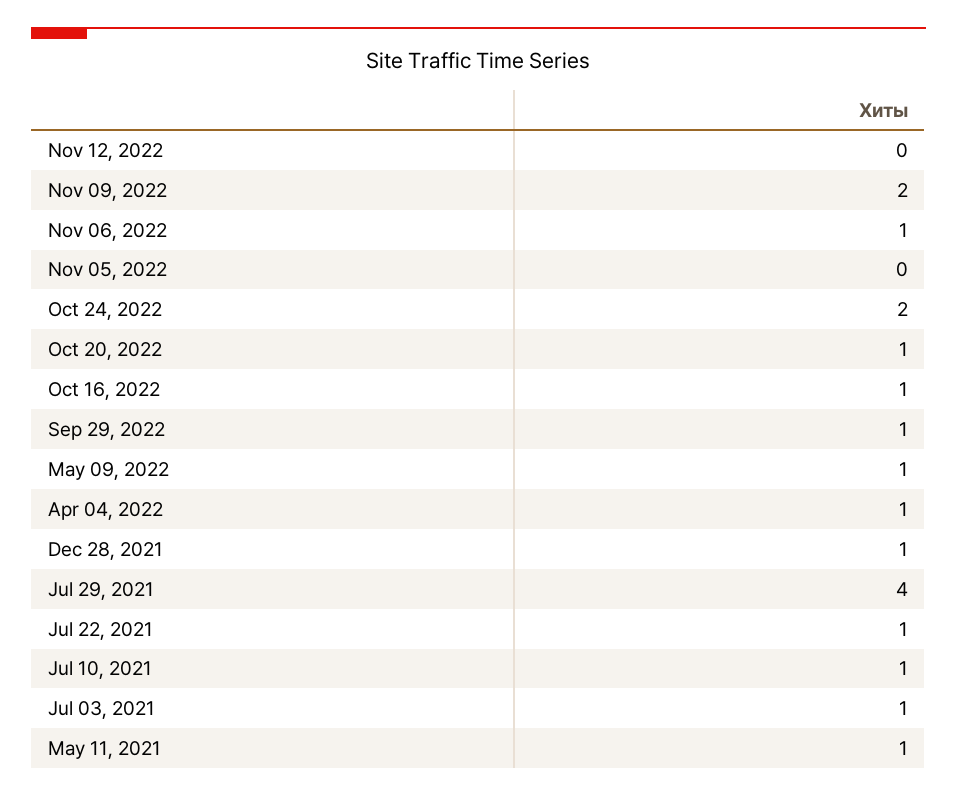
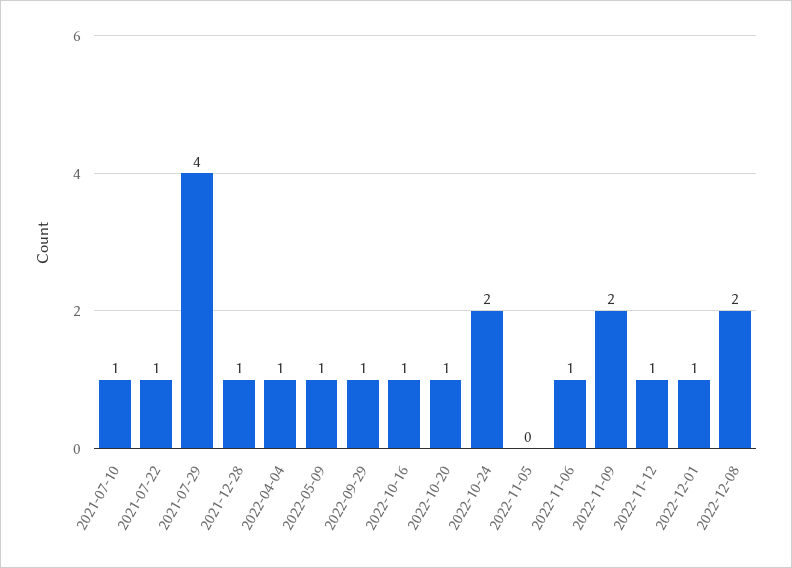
Nov 12, 2022: 0 -> 1
Jul 03, 2021: 1 -> none
May 11, 2021: 1 -> none
2022-12-01: none -> 1
2022-12-08: none -> 2

